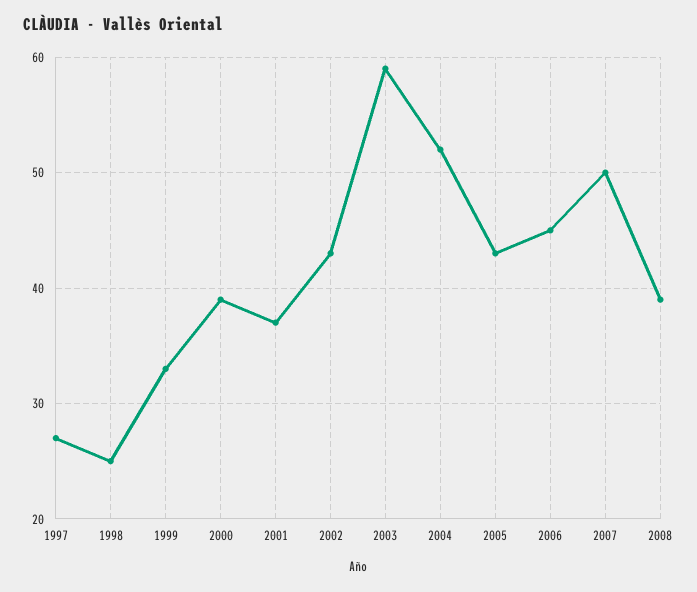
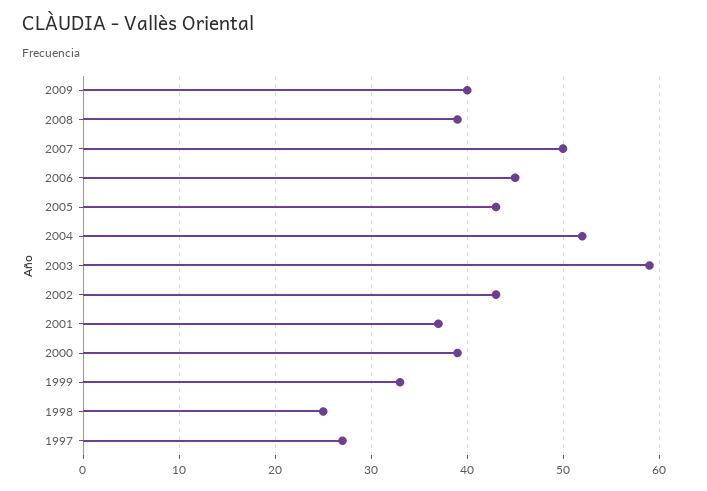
2009: none -> 40

